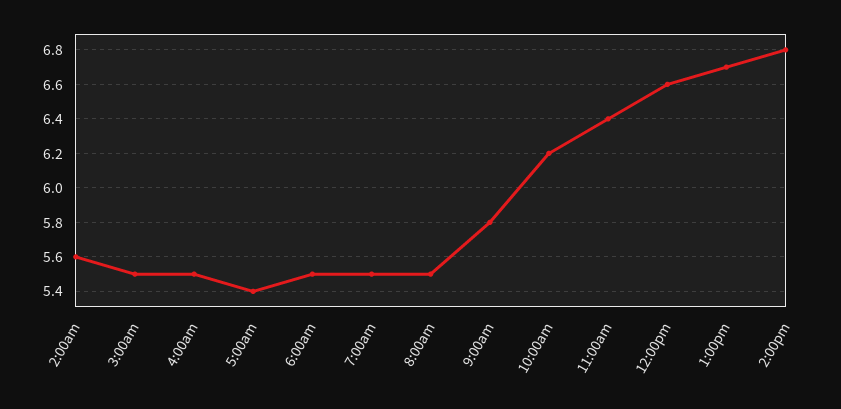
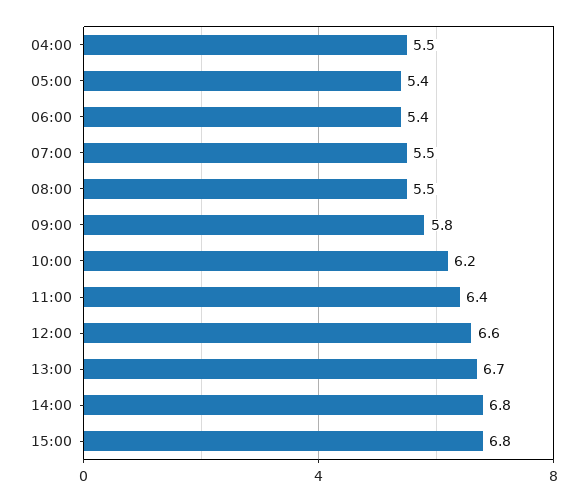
2:00am: 5.6 -> none
3:00am: 5.5 -> none
6:00am: 5.5 -> 5.4
15:00: none -> 6.8

